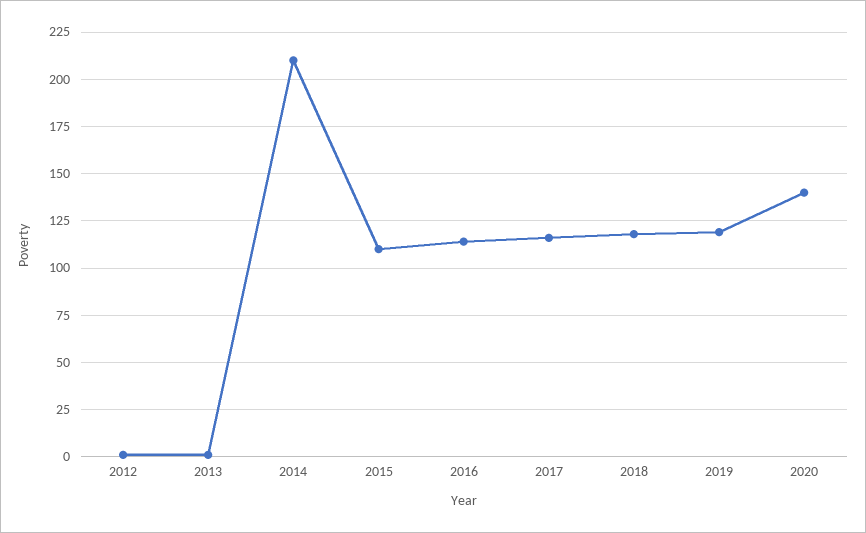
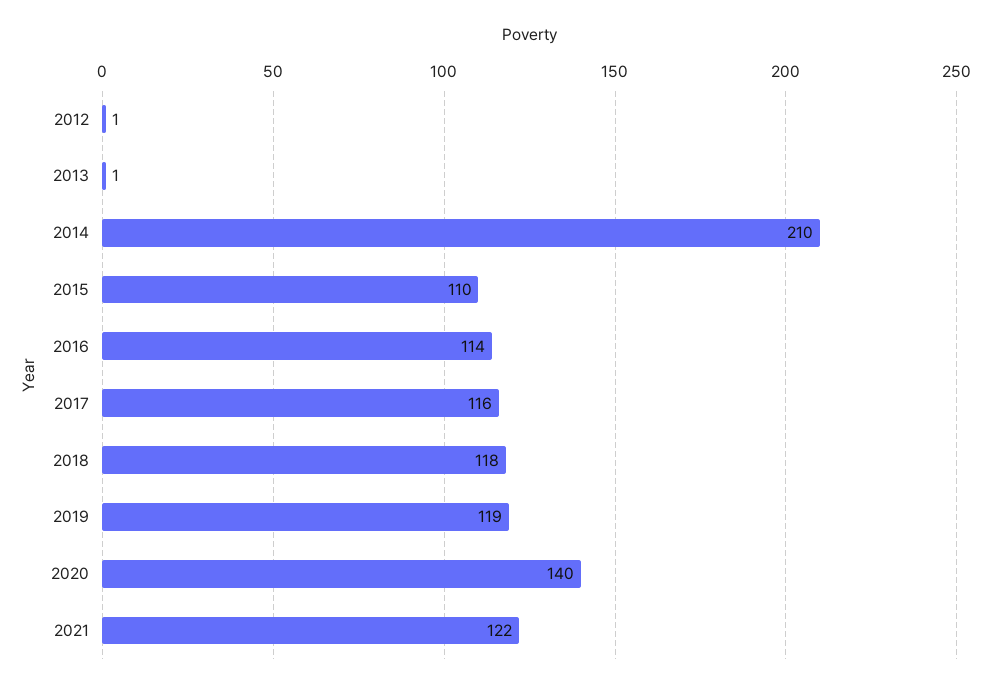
2021: none -> 122

